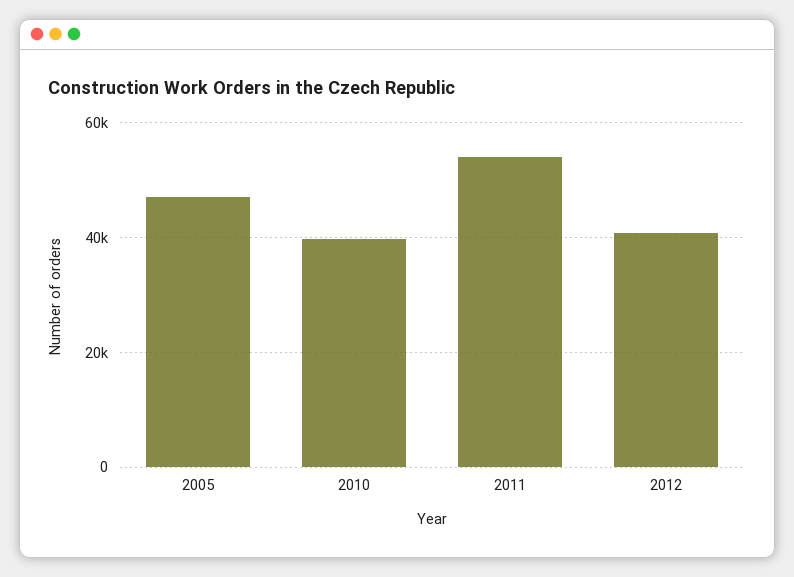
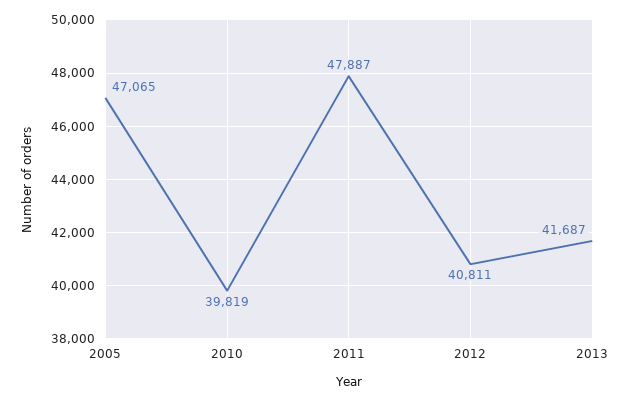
2011: 54000 -> 47887
2013: none -> 41687

